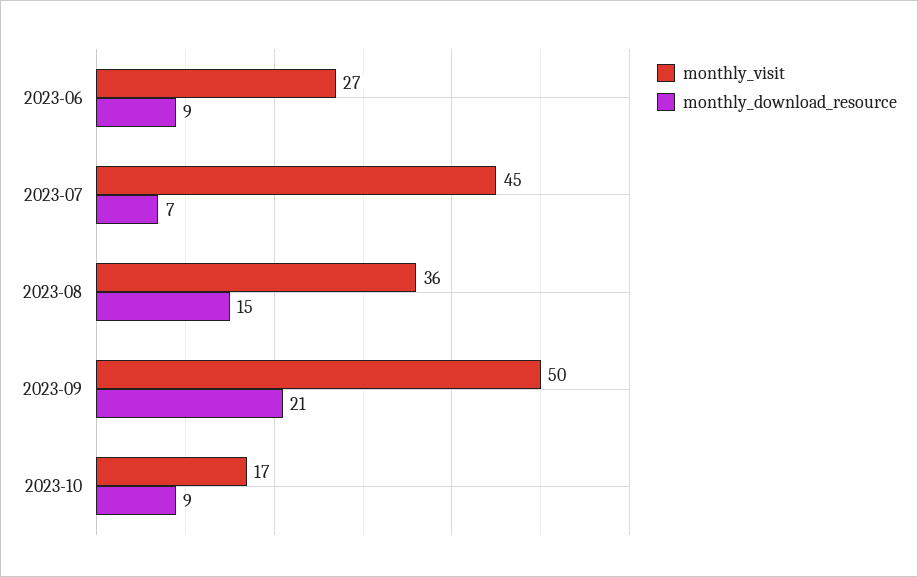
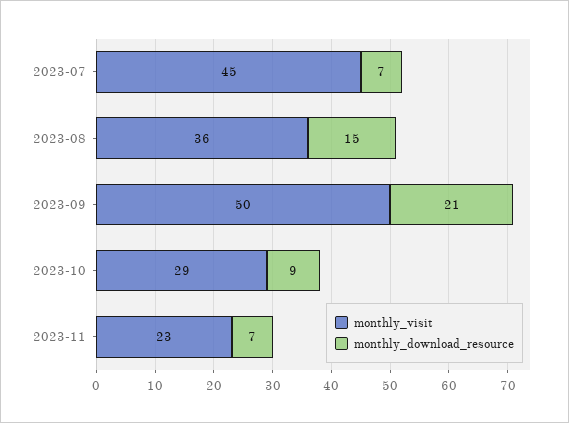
monthly_visit, 2023-06: 27 -> none
monthly_download_resource, 2023-06: 9 -> none
monthly_visit, 2023-10: 17 -> 29
monthly_visit, 2023-11: none -> 23
monthly_download_resource, 2023-11: none -> 7

